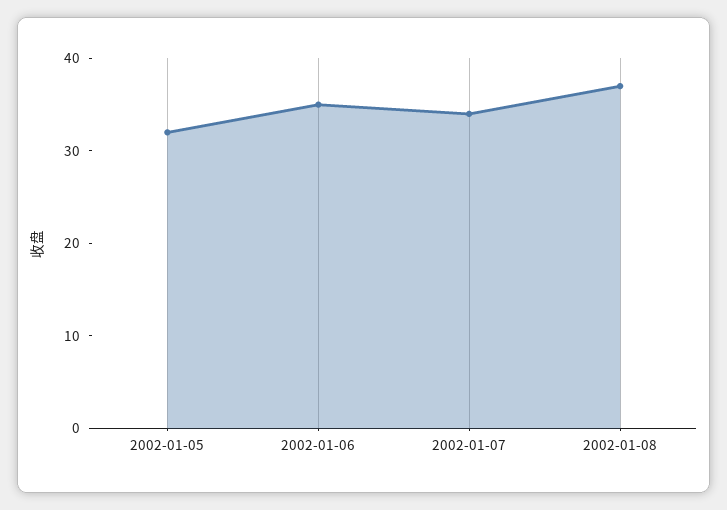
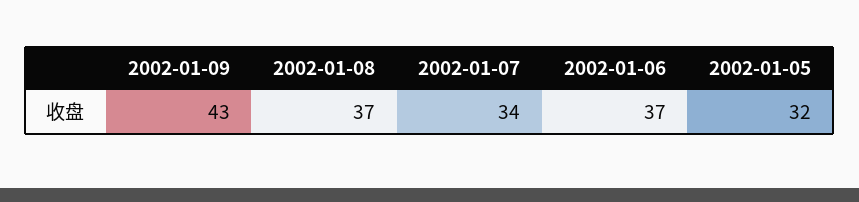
2002-01-06: 35 -> 37
2002-01-09: none -> 43

